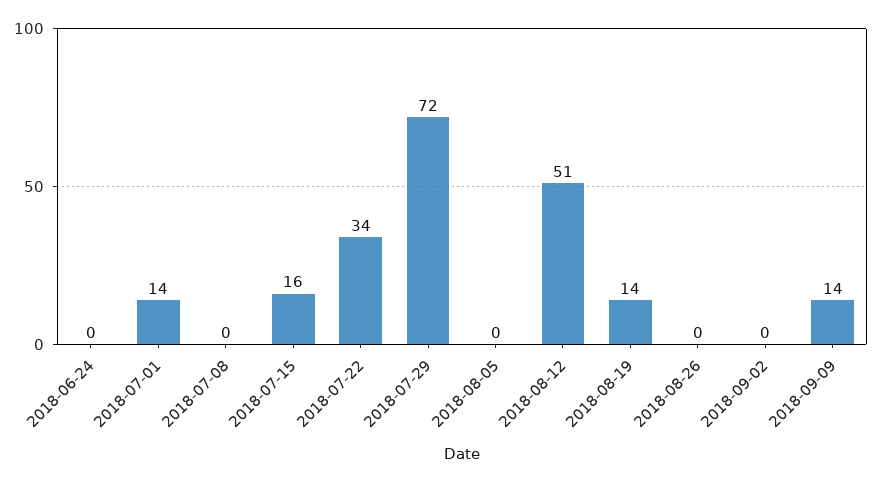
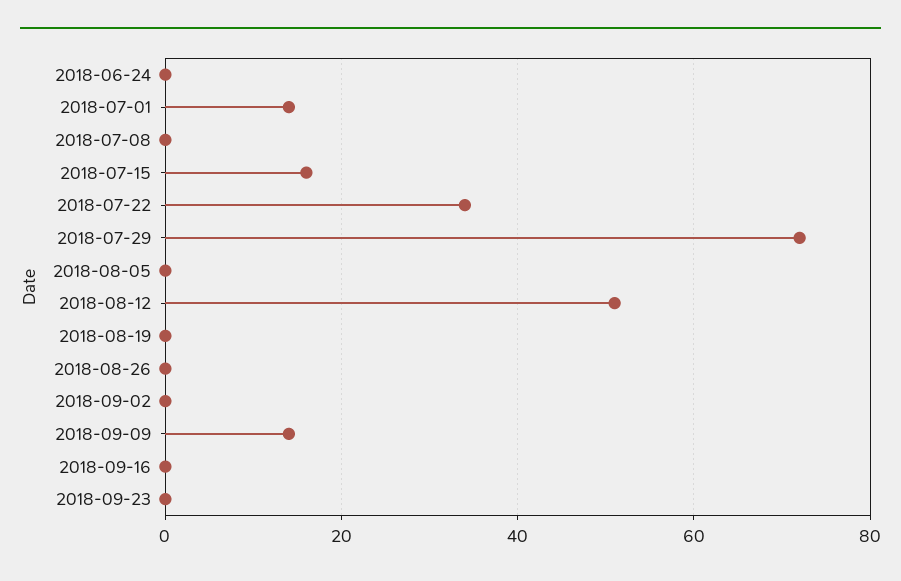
2018-08-19: 14 -> 0
2018-09-16: none -> 0
2018-09-23: none -> 0

